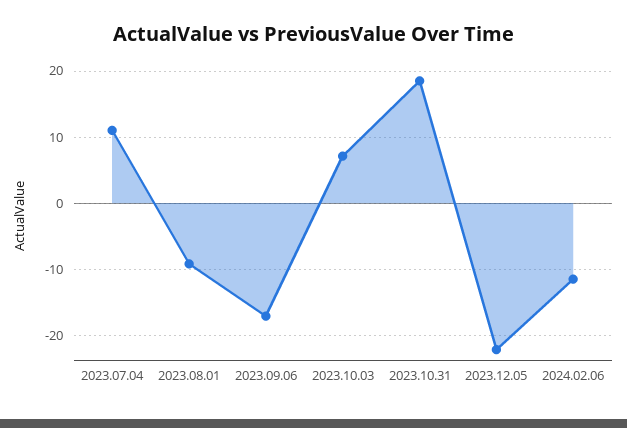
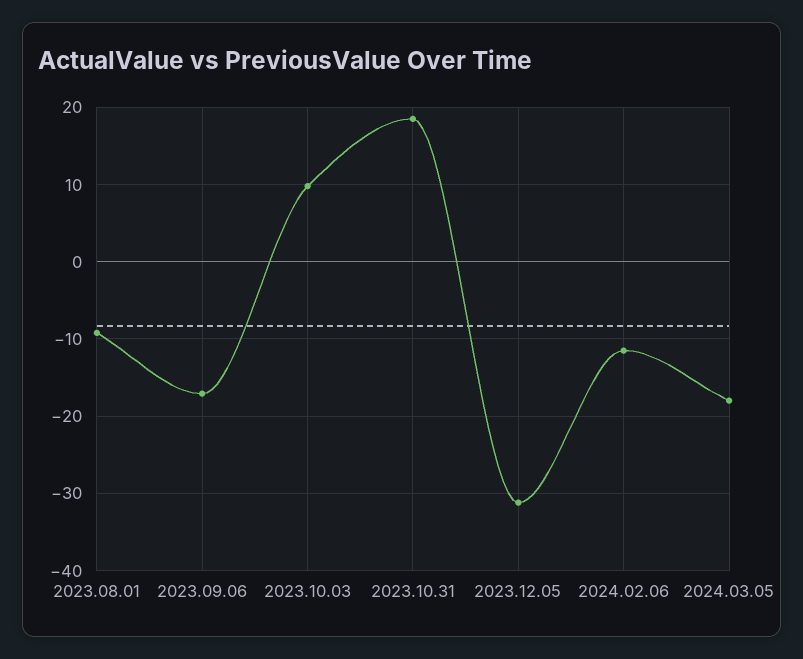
2023.07.04: 11 -> none
2023.10.03: 7 -> 10
2023.12.05: -22 -> -31
2024.03.05: none -> -18

